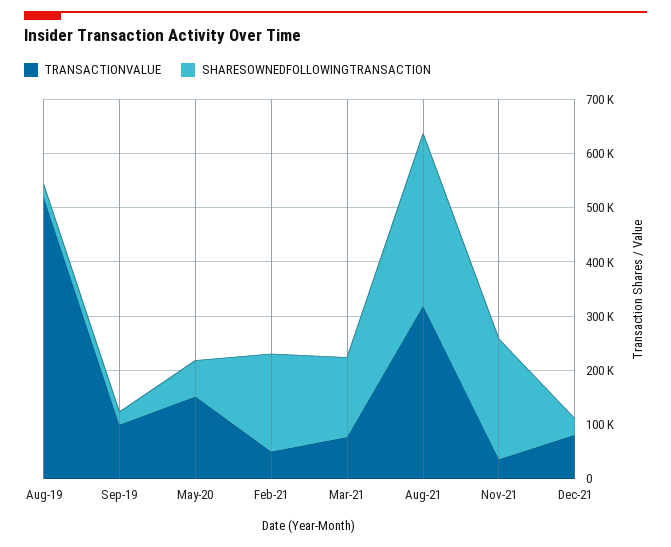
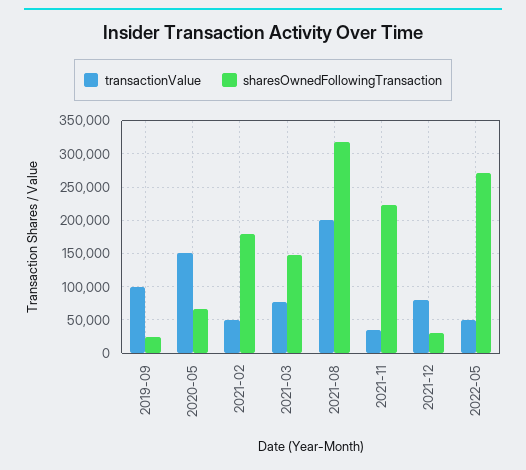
TRANSACTIONVALUE, Aug-19: 520000 -> none
SHARESOWNEDFOLLOWINGTRANSACTION, Aug-19: 20000 -> none
TRANSACTIONVALUE, Aug-21: 320000 -> 200000
TRANSACTIONVALUE, 2022-05: none -> 50000
SHARESOWNEDFOLLOWINGTRANSACTION, 2022-05: none -> 270000

